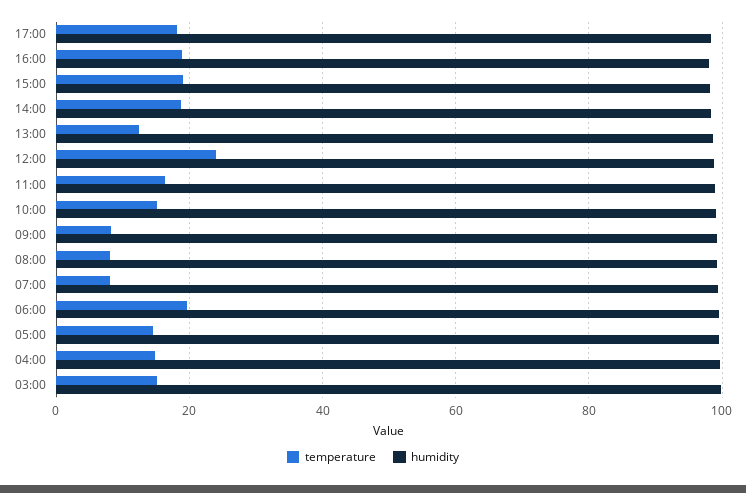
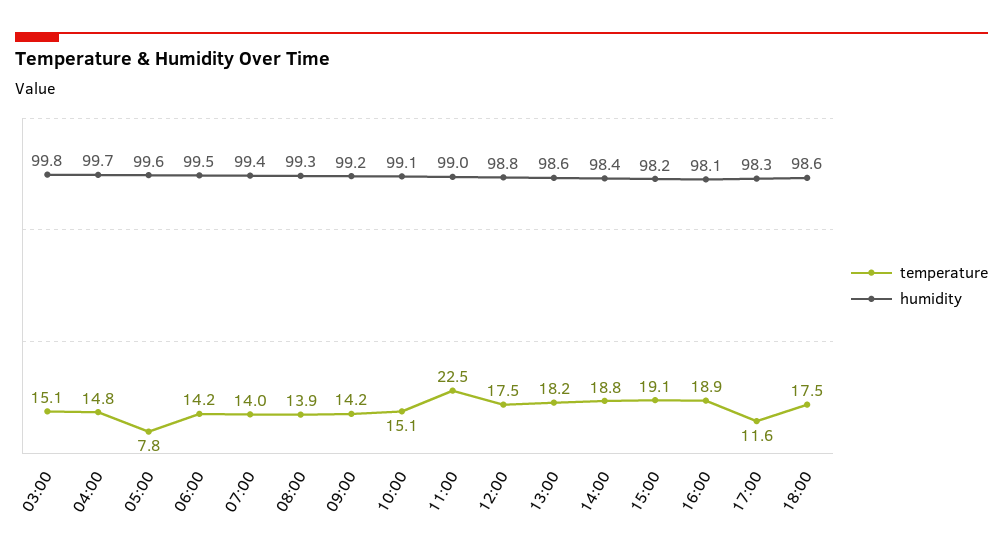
temperature, 17:00: 18 -> 11.6
temperature, 13:00: 12 -> 18.2
temperature, 12:00: 24 -> 17.5
temperature, 11:00: 16 -> 22.5
temperature, 09:00: 8 -> 14.2
temperature, 08:00: 8 -> 13.9
temperature, 07:00: 8 -> 14
temperature, 06:00: 20 -> 14.2
temperature, 05:00: 14 -> 7.8
temperature, 18:00: none -> 17.5
humidity, 18:00: none -> 98.6

